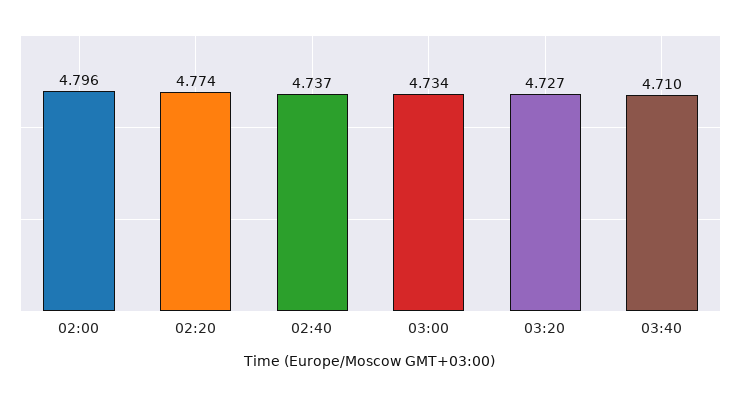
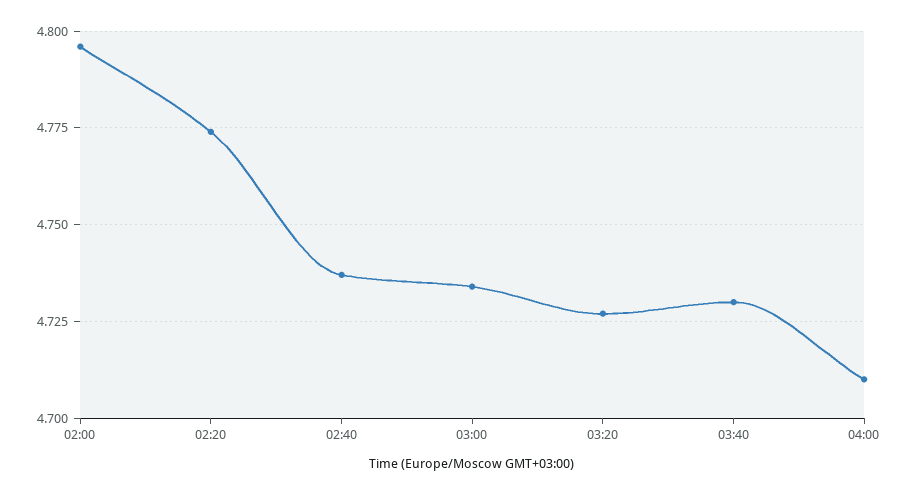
03:40: 4.71 -> 4.73
04:00: none -> 4.71

